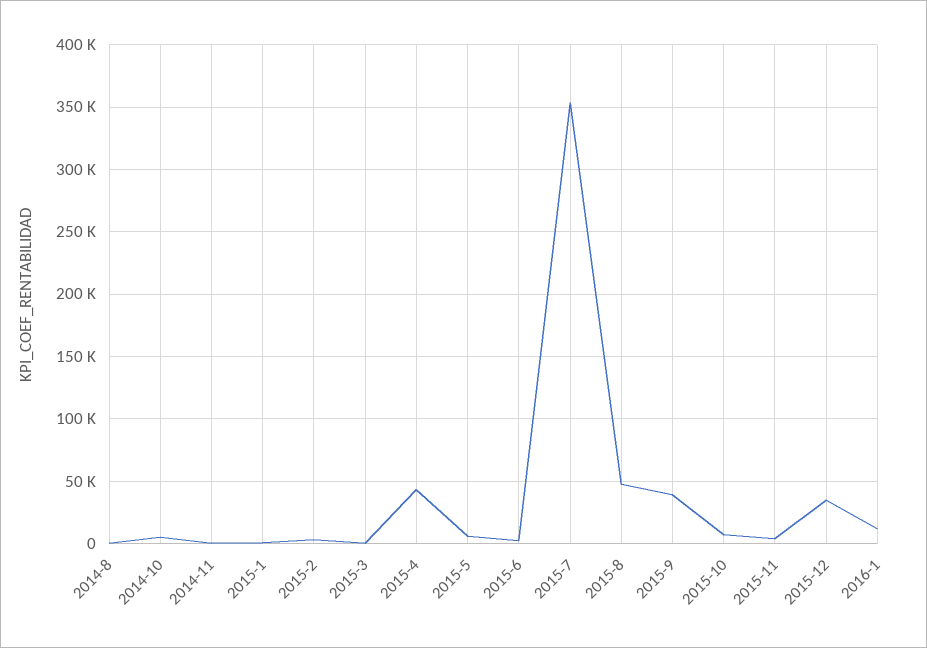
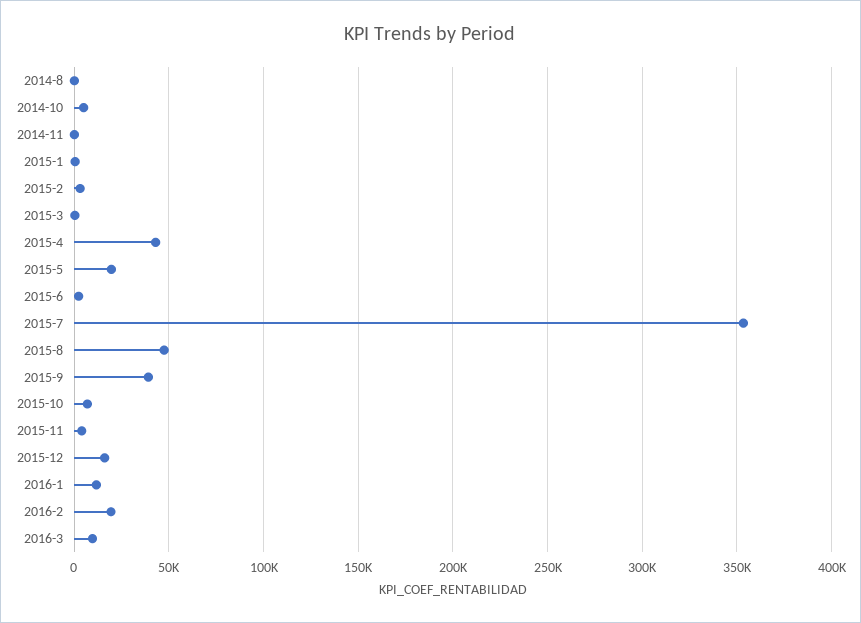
2015-5: 5000 -> 20000
2015-12: 35000 -> 15000
2016-2: none -> 20000
2016-3: none -> 10000

